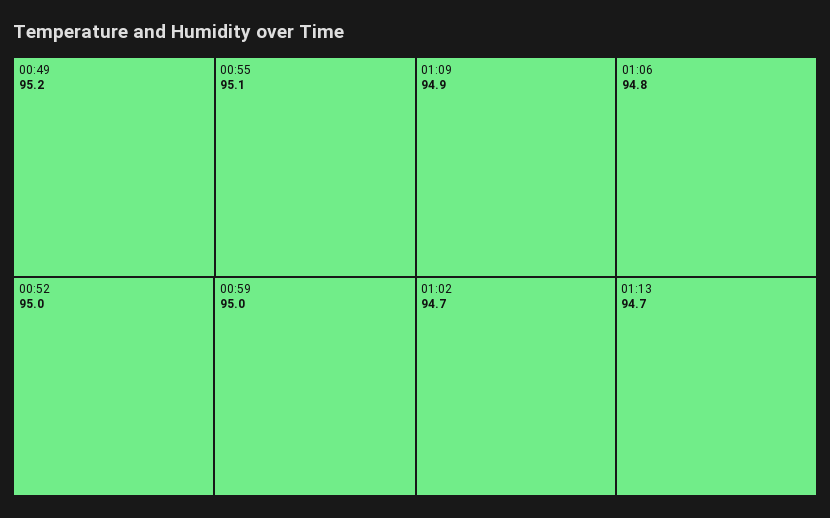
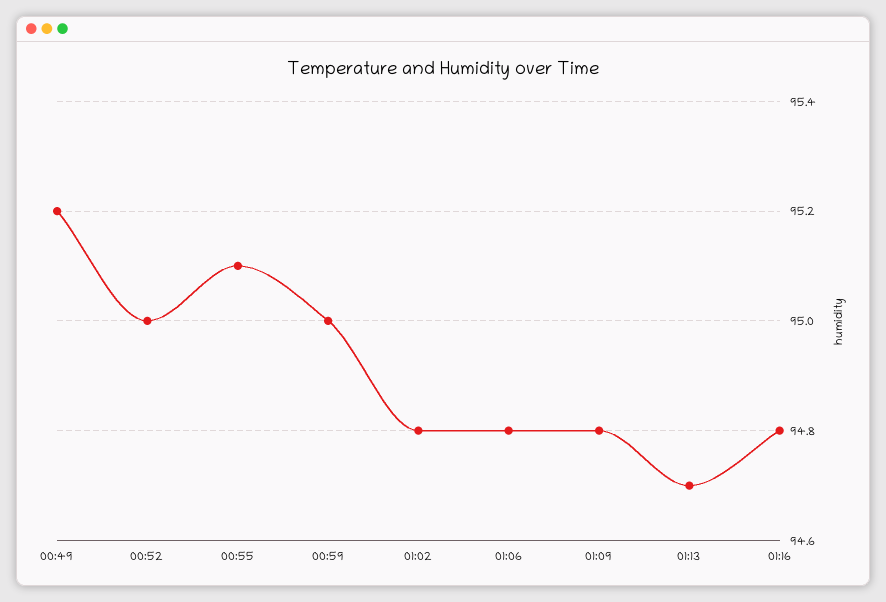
01:09: 94.9 -> 94.8
01:02: 94.7 -> 94.8
01:16: none -> 94.8

